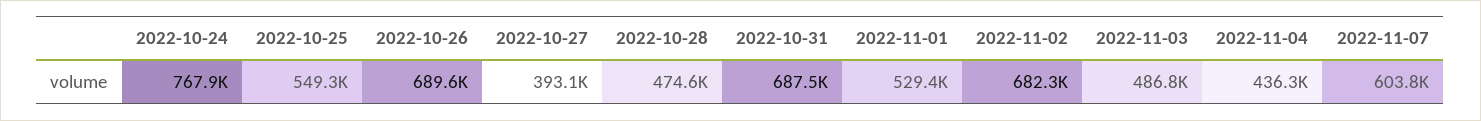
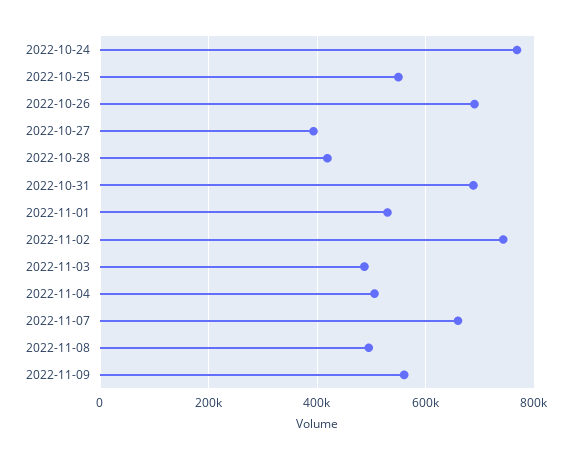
2022-10-28: 474600 -> 420000
2022-11-02: 682300 -> 740000
2022-11-04: 436300 -> 500000
2022-11-07: 603800 -> 660000
2022-11-08: none -> 500000
2022-11-09: none -> 560000

